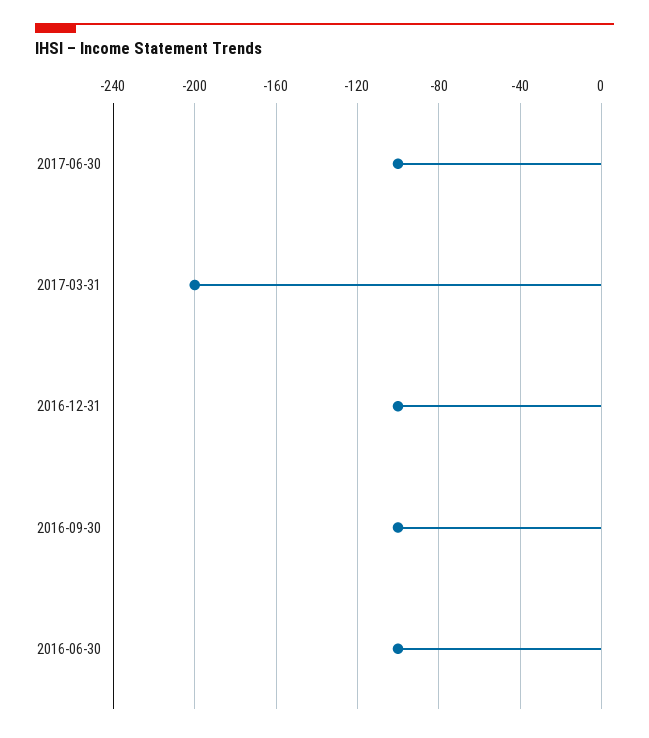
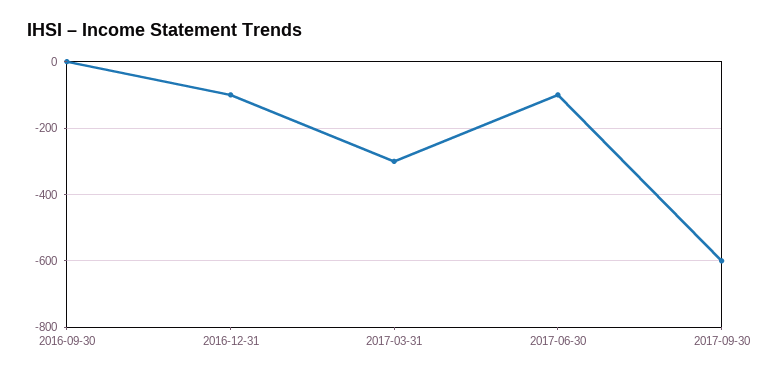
2017-03-31: -200 -> -300
2016-09-30: -100 -> 0
2016-06-30: -100 -> none
2017-09-30: none -> -600

